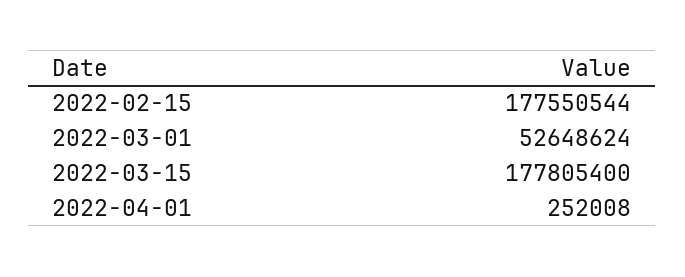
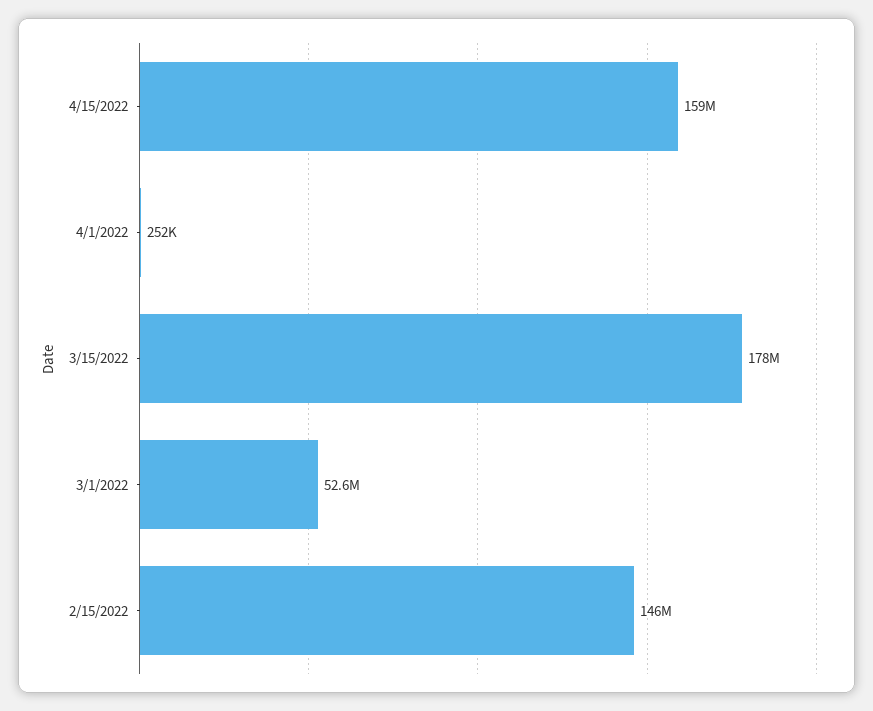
2022-02-15: 177550544 -> 146000000
4/15/2022: none -> 159000000

